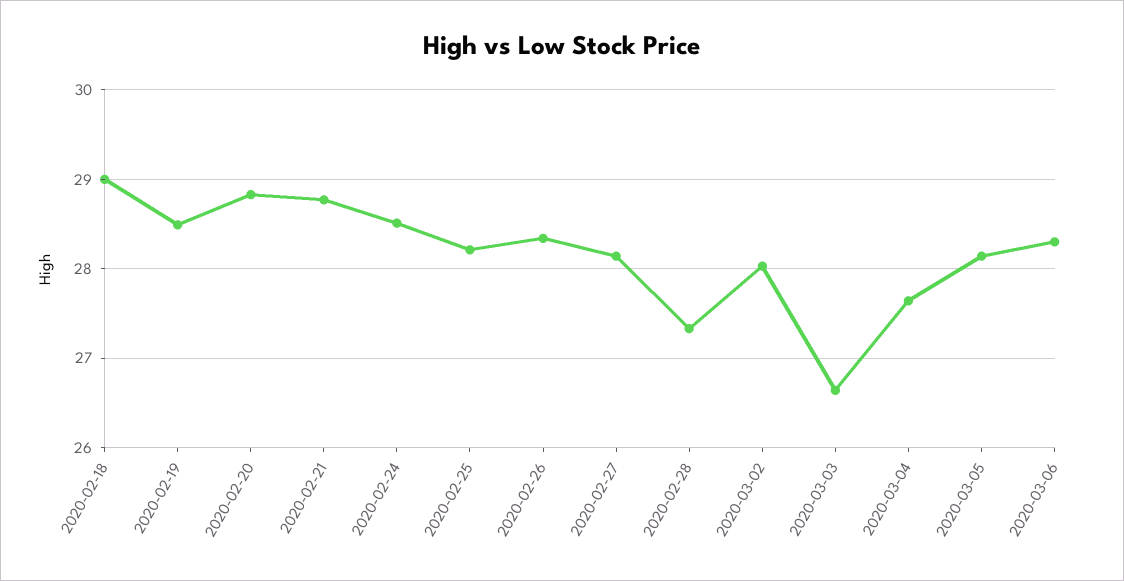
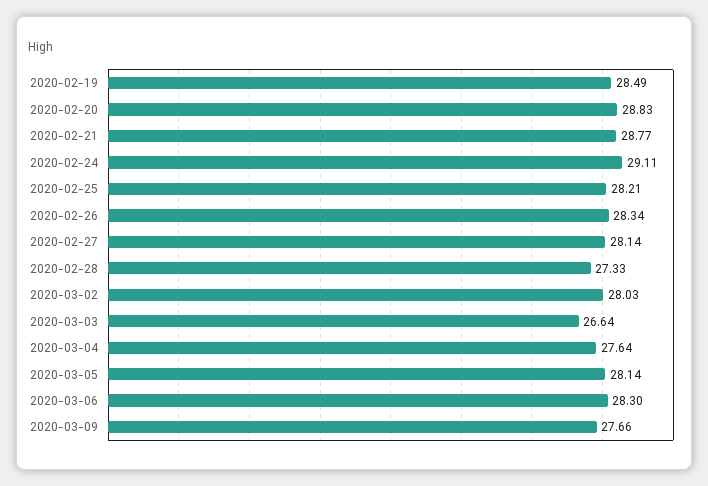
2020-02-18: 29 -> none
2020-02-24: 28.5 -> 29.11
2020-03-09: none -> 27.66

